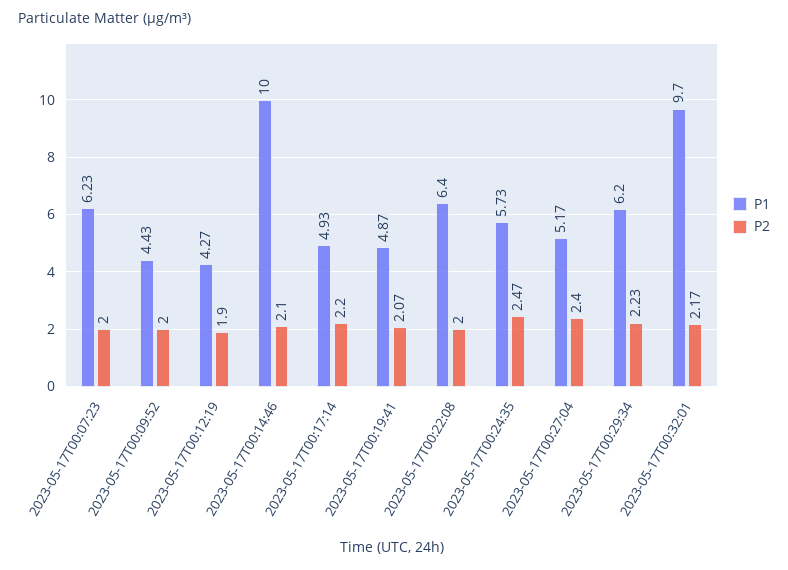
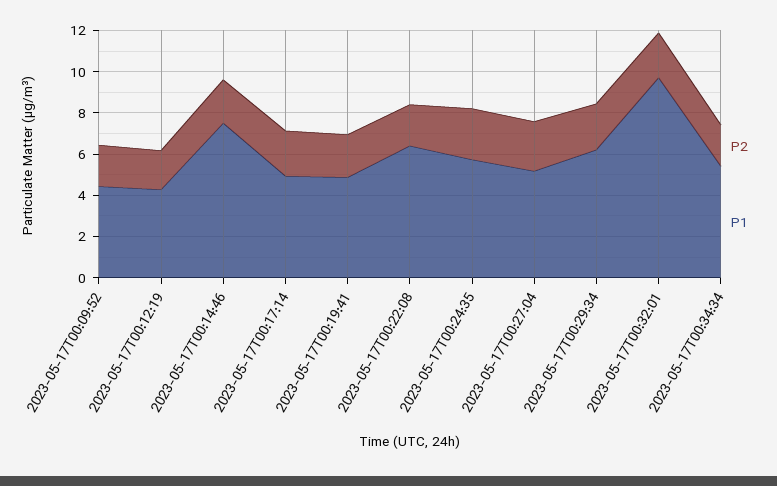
P1, 2023-05-17T00:07:23: 6.23 -> none
P2, 2023-05-17T00:07:23: 2 -> none
P1, 2023-05-17T00:14:46: 10 -> 7.5
P2, 2023-05-17T00:34:34: none -> 2
P1, 2023-05-17T00:34:34: none -> 5.5

